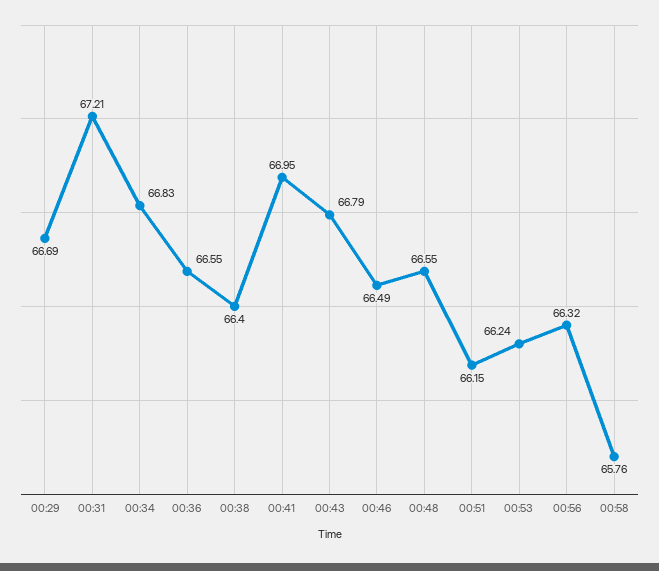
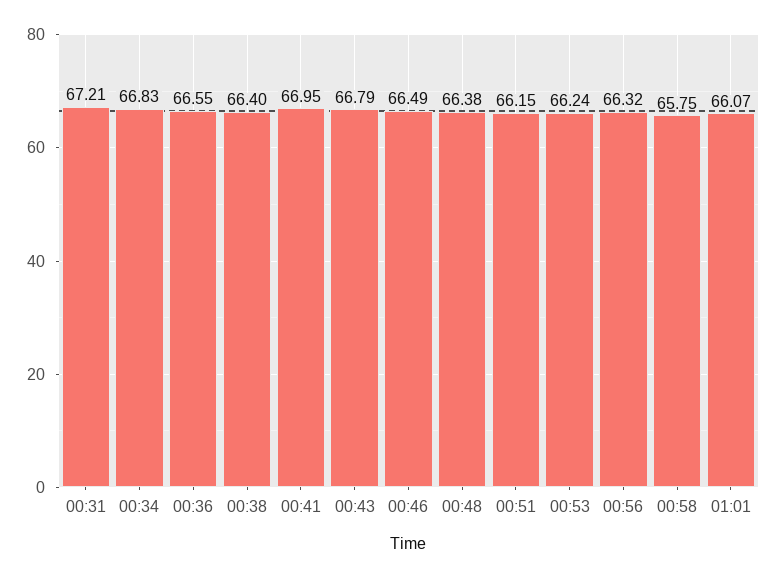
00:29: 66.69 -> none
00:48: 66.55 -> 66.38
00:58: 65.76 -> 65.75
01:01: none -> 66.07

